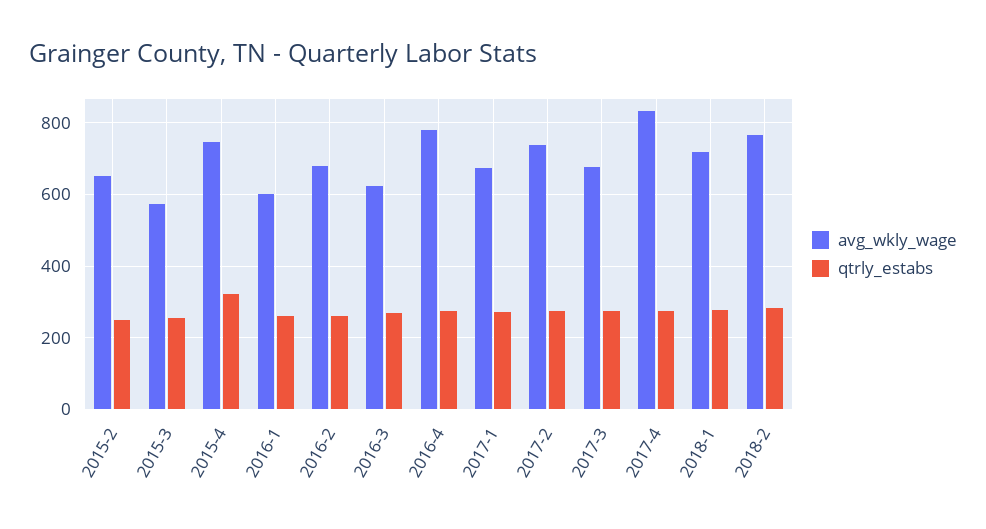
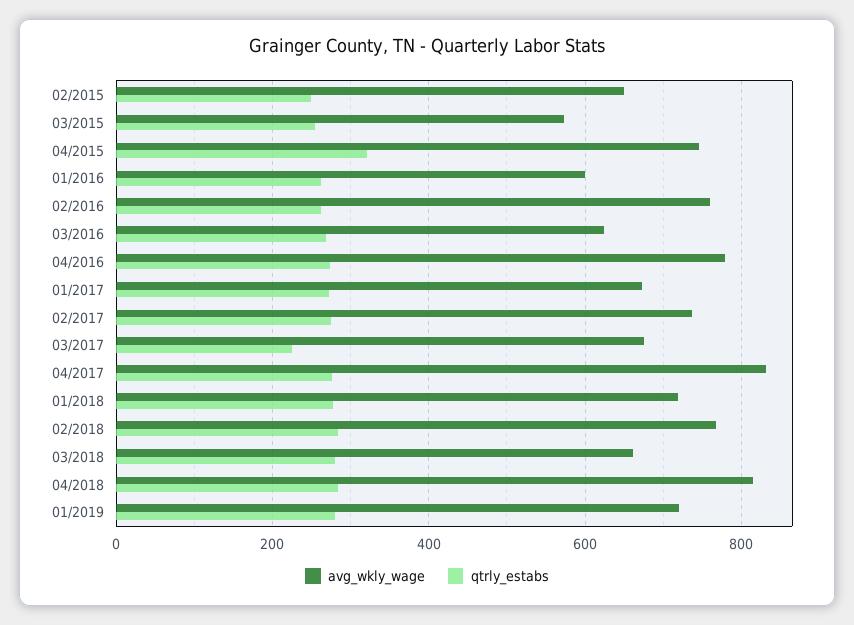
avg_wkly_wage, 2016-2: 680 -> 760
qtrly_estabs, 2017-3: 280 -> 220
avg_wkly_wage, 03/2018: none -> 660
qtrly_estabs, 03/2018: none -> 280
avg_wkly_wage, 04/2018: none -> 820
qtrly_estabs, 04/2018: none -> 280
avg_wkly_wage, 01/2019: none -> 720
qtrly_estabs, 01/2019: none -> 280

